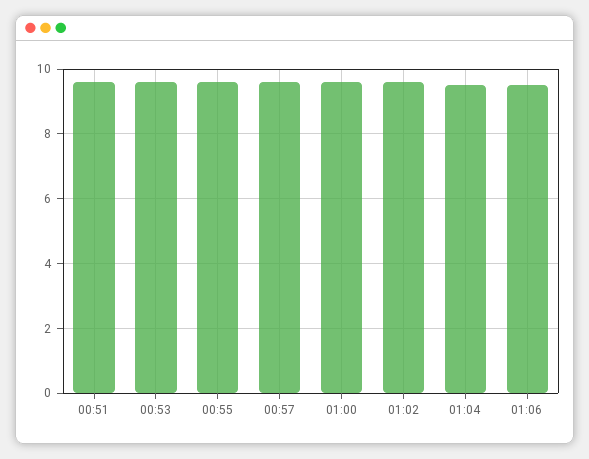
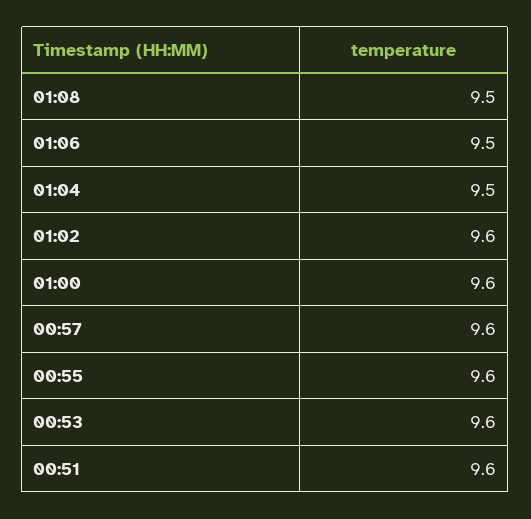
01:08: none -> 9.5

